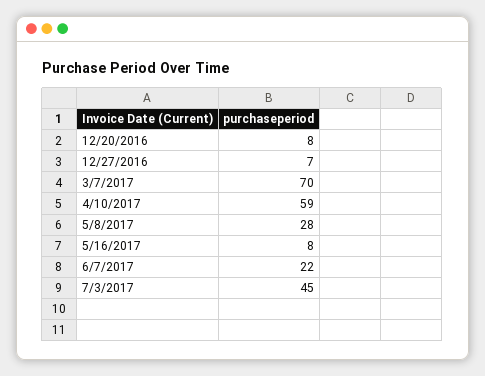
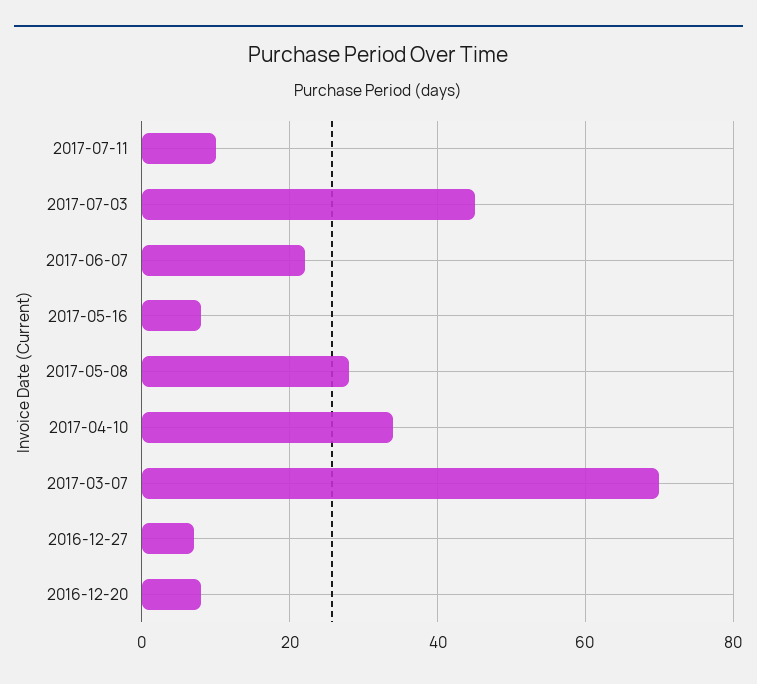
4/10/2017: 59 -> 35
2017-07-11: none -> 10

